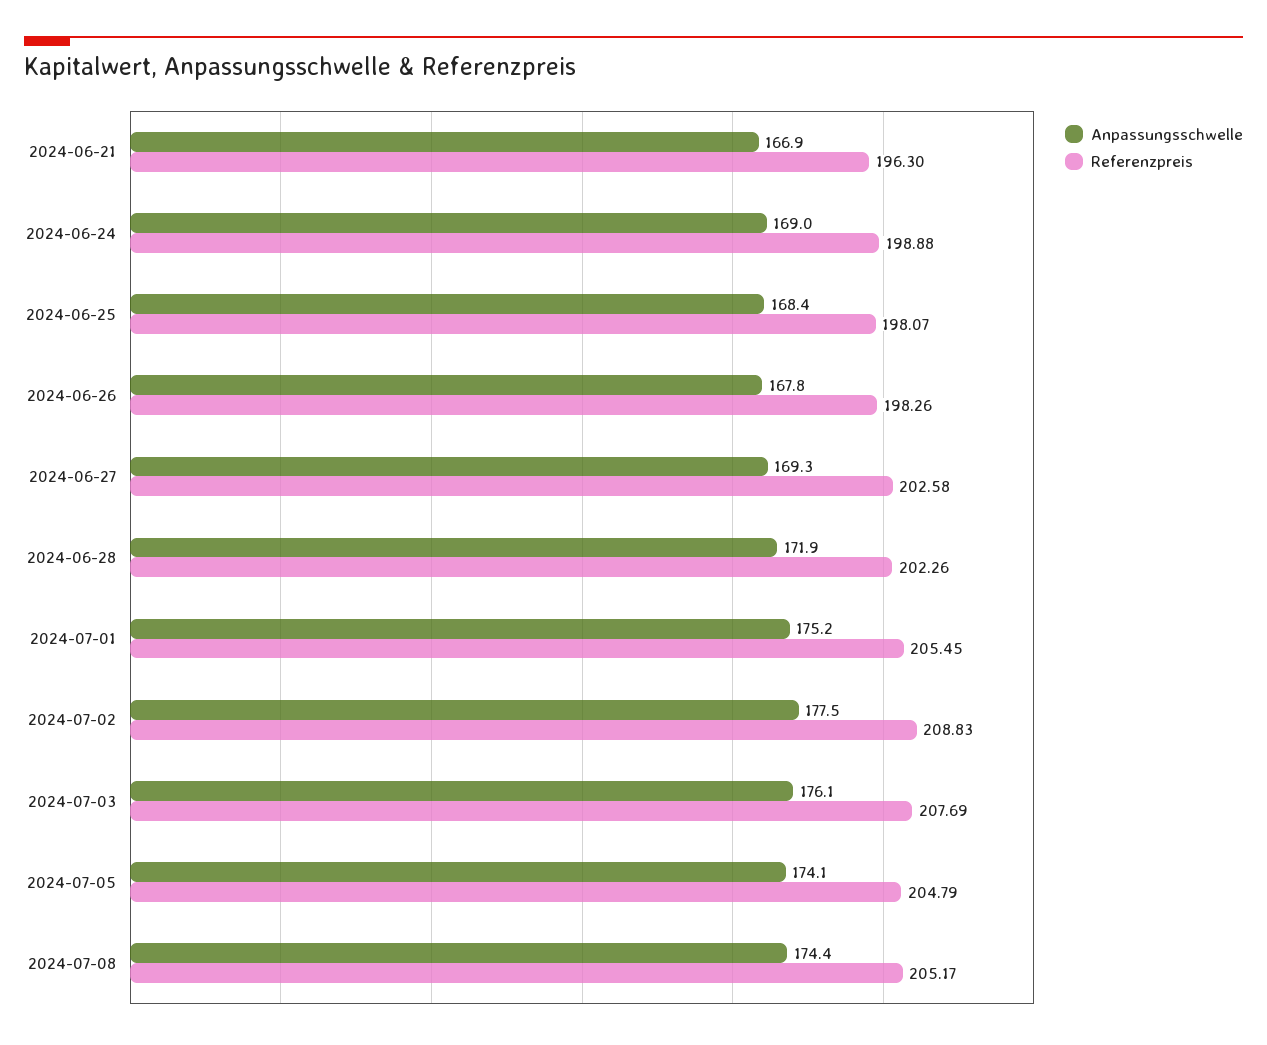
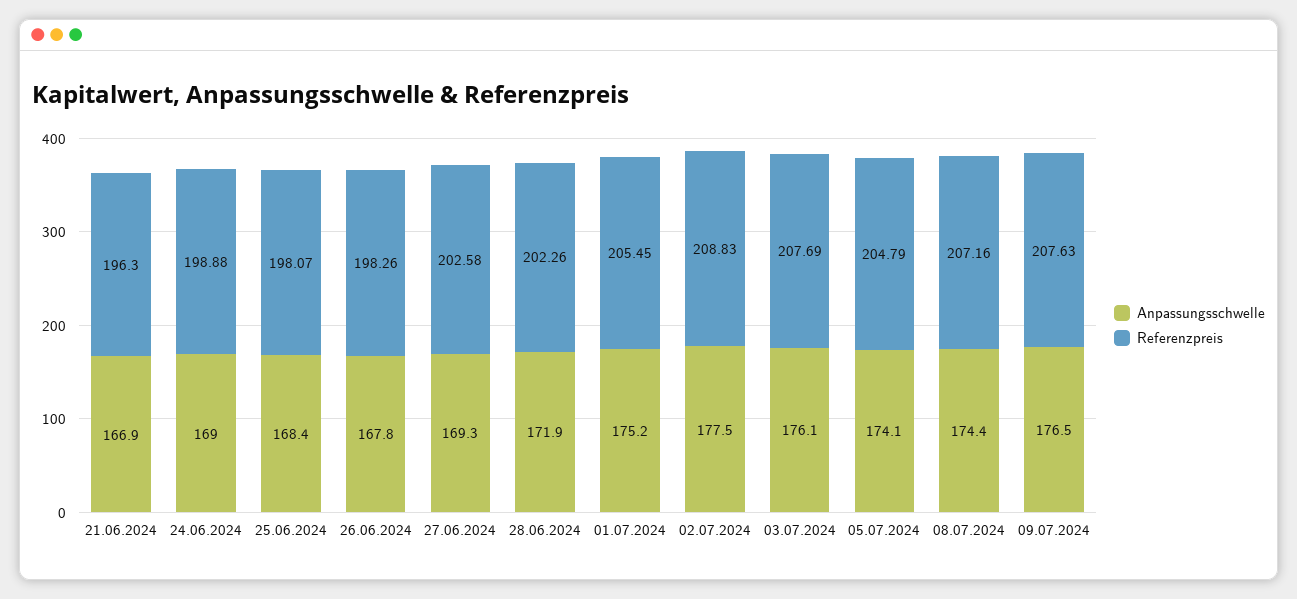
Referenzpreis, 2024-07-08: 205.17 -> 207.16
Anpassungsschwelle, 09.07.2024: none -> 176.5
Referenzpreis, 09.07.2024: none -> 207.63

